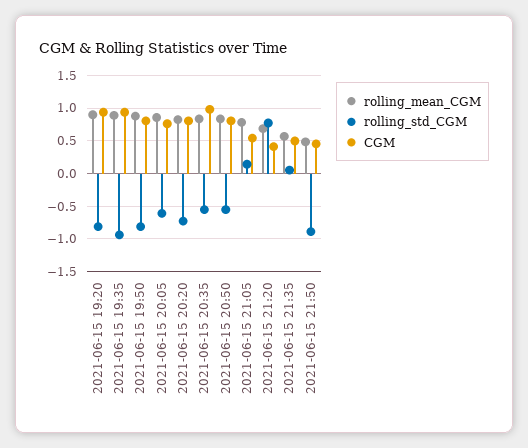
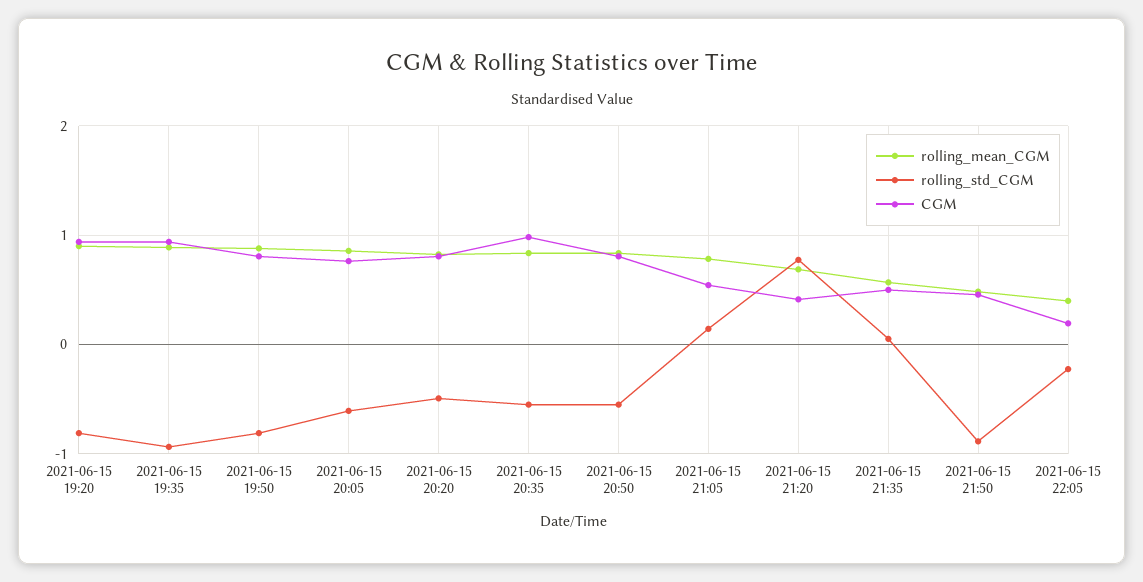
rolling_std_CGM, 2021-06-15 20:20: -0.7 -> -0.5
rolling_mean_CGM, 2021-06-15 22:05: none -> 0.4
rolling_std_CGM, 2021-06-15 22:05: none -> -0.2
CGM, 2021-06-15 22:05: none -> 0.2

